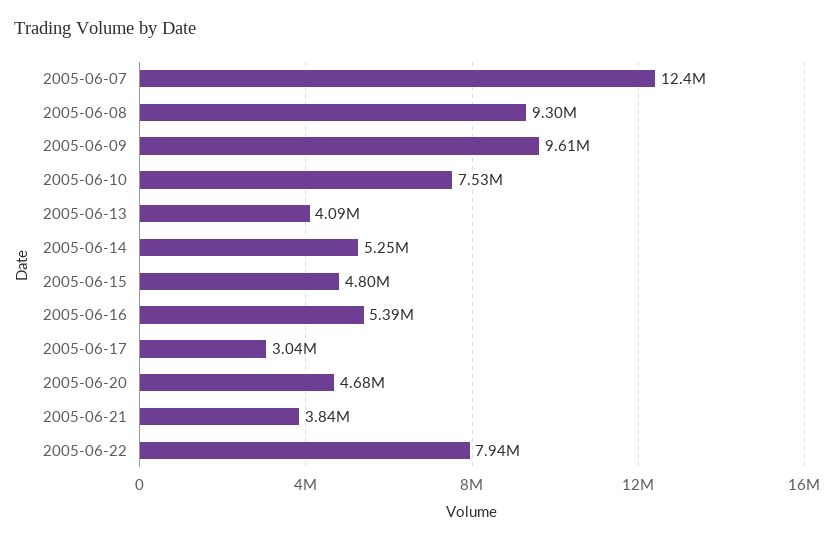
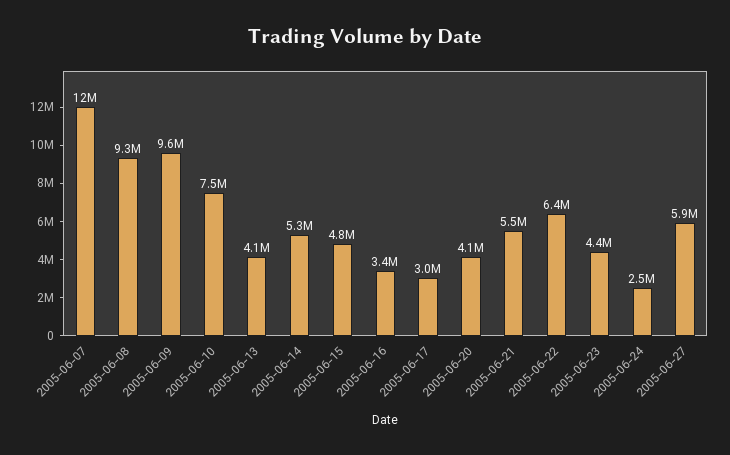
2005-06-16: 5390000 -> 3400000
2005-06-20: 4680000 -> 4100000
2005-06-21: 3840000 -> 5500000
2005-06-22: 7940000 -> 6400000
2005-06-23: none -> 4400000
2005-06-24: none -> 2500000
2005-06-27: none -> 5900000

